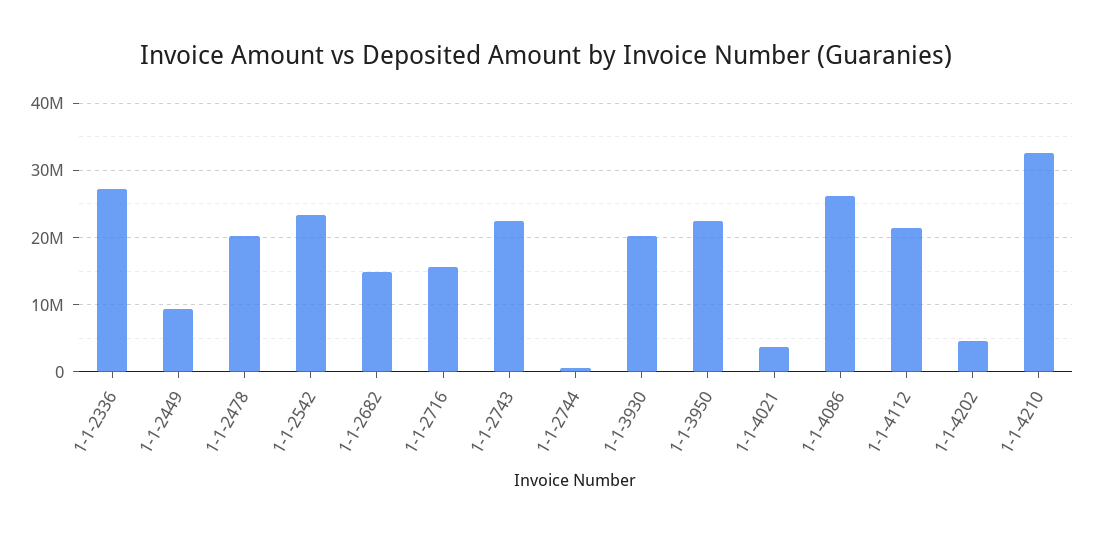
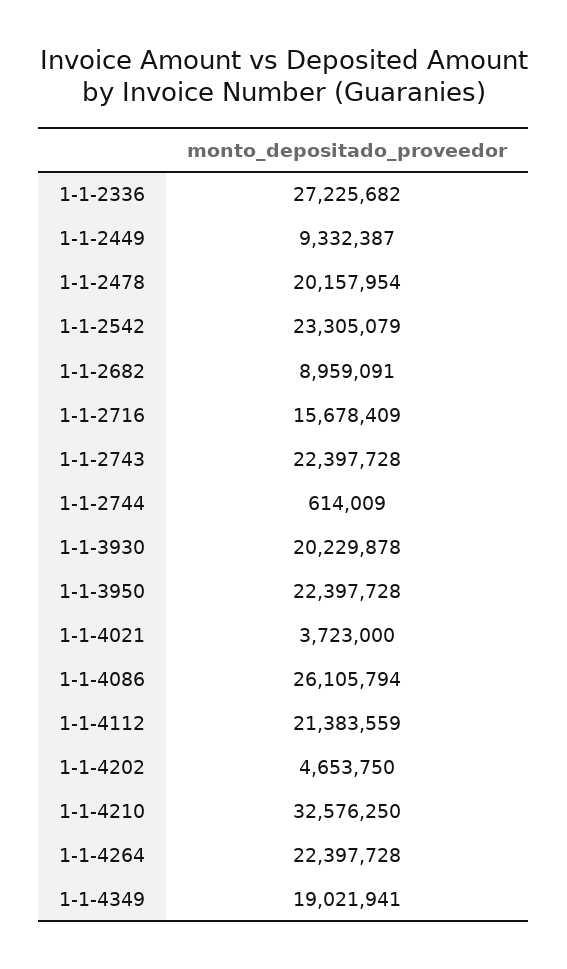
1-1-2682: 15000000 -> 8959091
1-1-4264: none -> 22397728
1-1-4349: none -> 19021941

